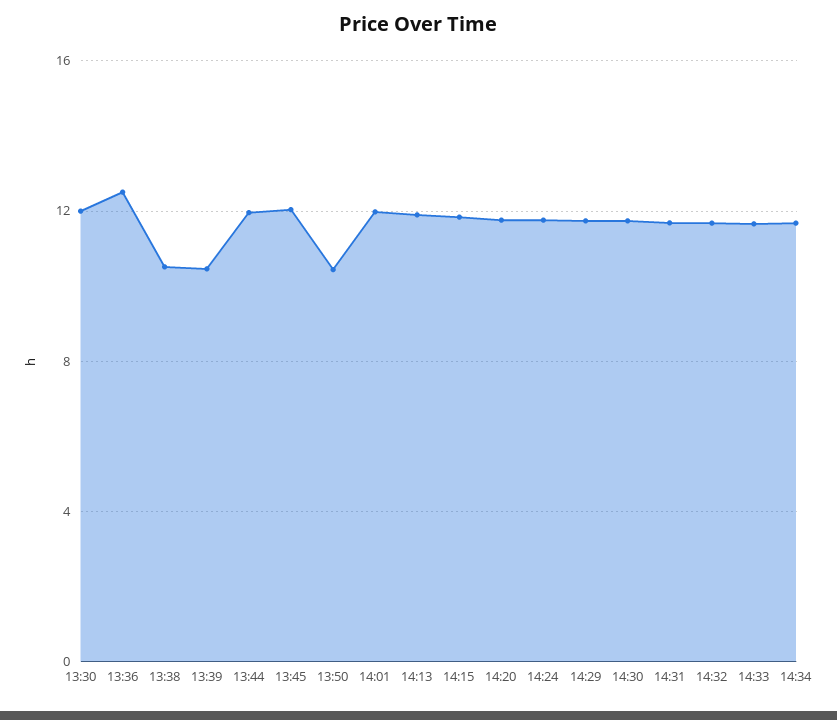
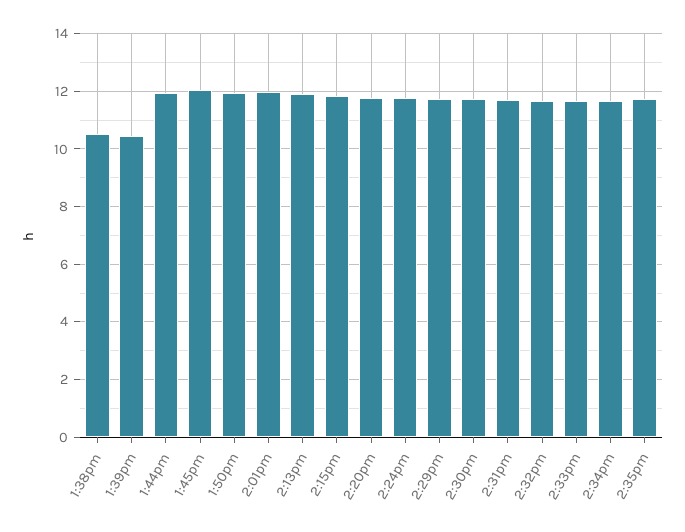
13:30: 12 -> none
13:36: 12.5 -> none
13:50: 10.5 -> 12
2:35pm: none -> 11.75

